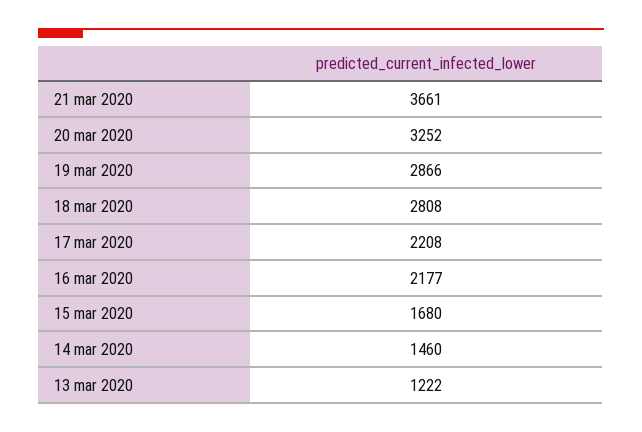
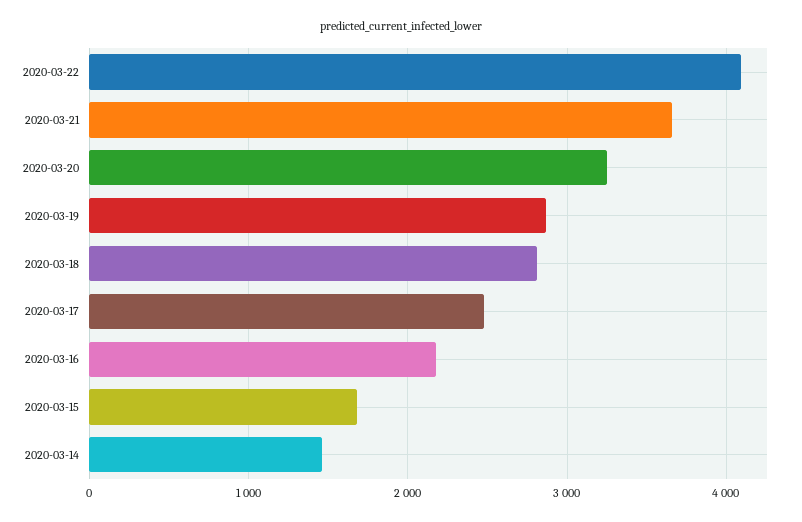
17 mar 2020: 2208 -> 2500
13 mar 2020: 1222 -> none
2020-03-22: none -> 4100

